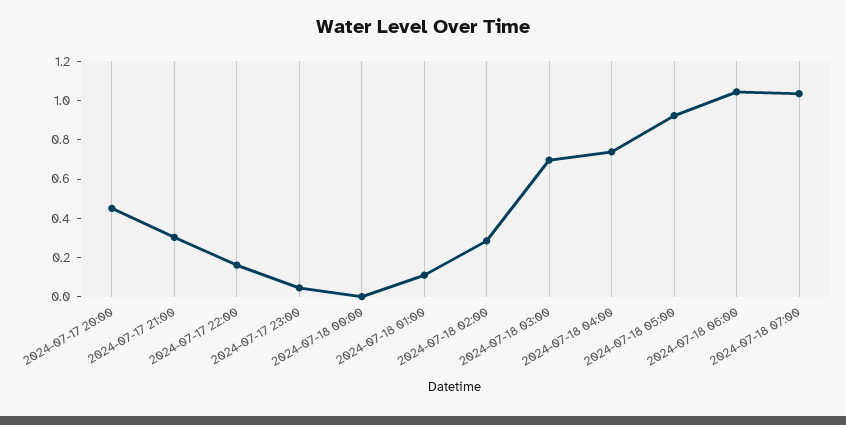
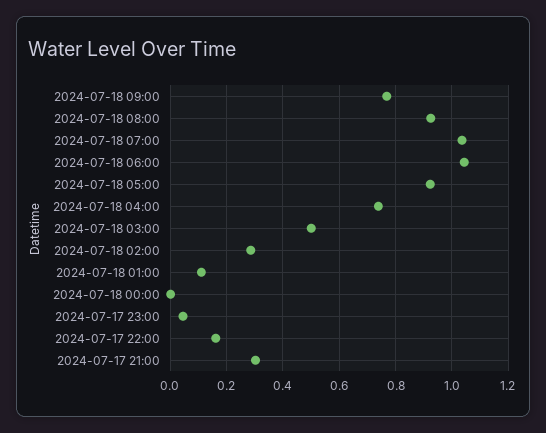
2024-07-17 20:00: 0.45 -> none
2024-07-18 03:00: 0.7 -> 0.5
2024-07-18 09:00: none -> 0.775
2024-07-18 08:00: none -> 0.925

